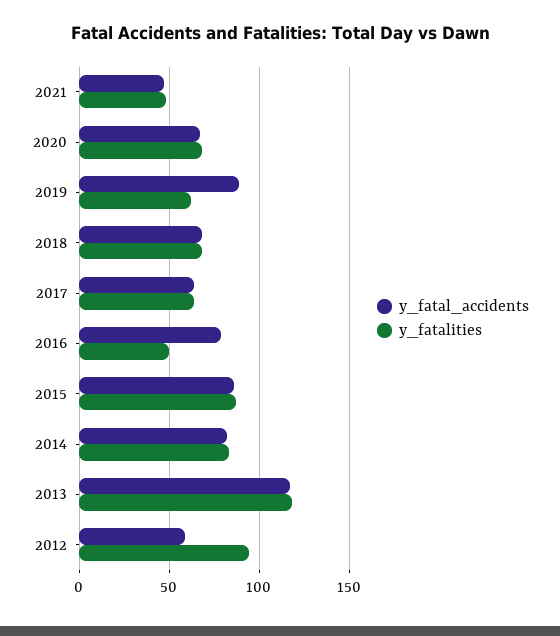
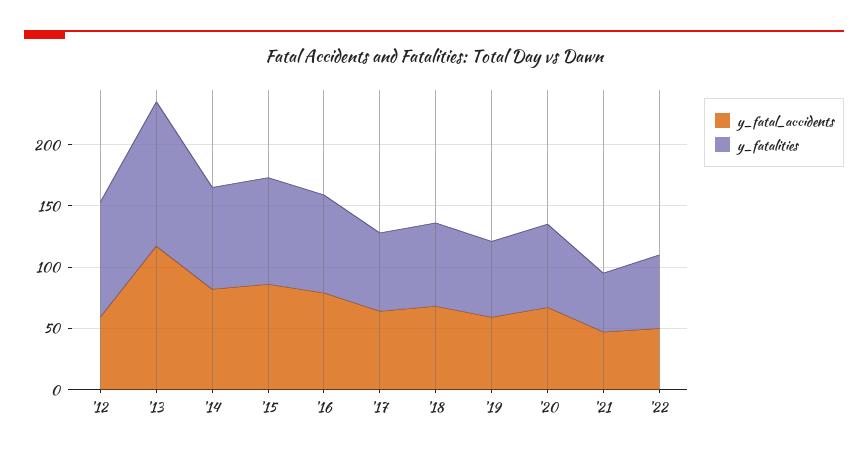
y_fatal_accidents, 2019: 90 -> 60
y_fatalities, 2016: 50 -> 80
y_fatal_accidents, '22: none -> 50
y_fatalities, '22: none -> 60

